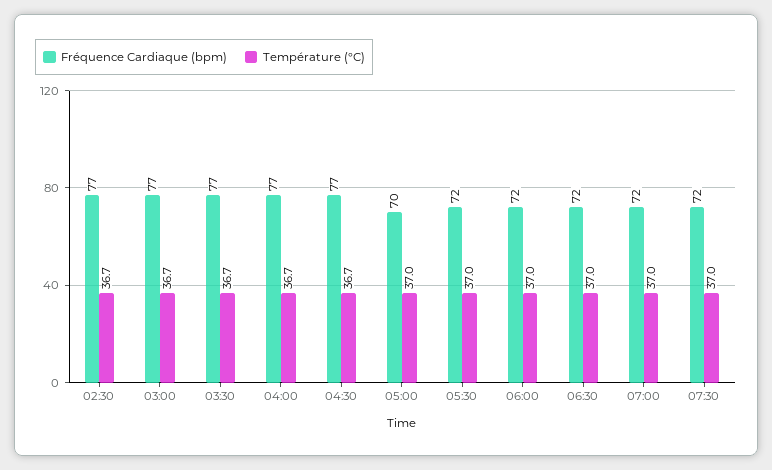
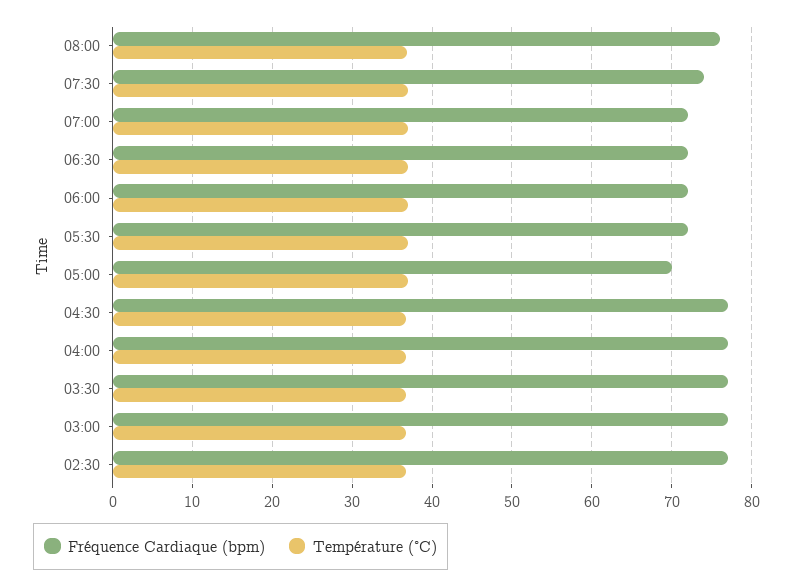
Fréquence Cardiaque (bpm), 07:30: 72 -> 74
Fréquence Cardiaque (bpm), 08:00: none -> 76
Température (°C), 08:00: none -> 37

